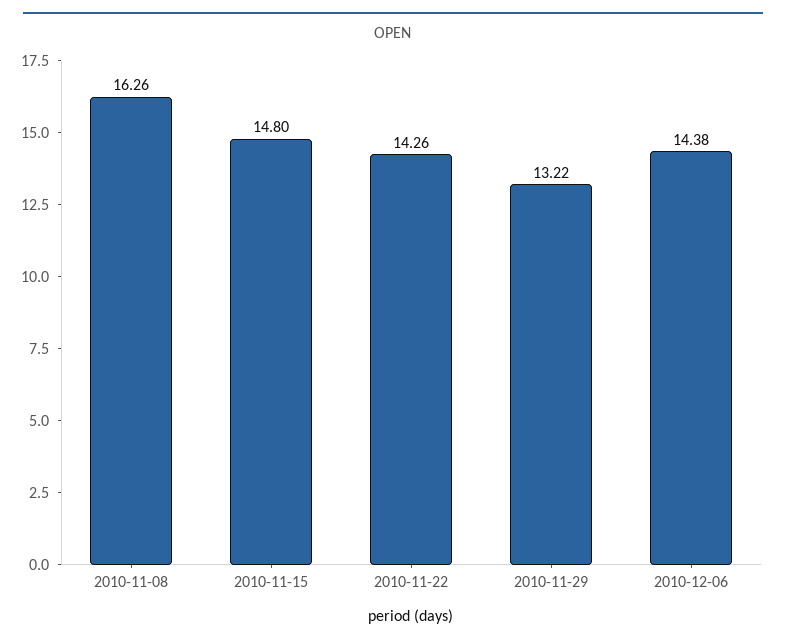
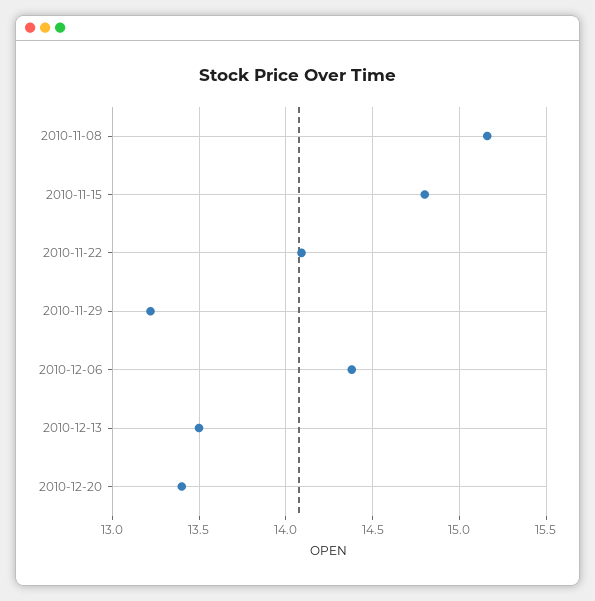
2010-11-08: 16.26 -> 15.15
2010-11-22: 14.26 -> 14.1
2010-12-13: none -> 13.5
2010-12-20: none -> 13.4

